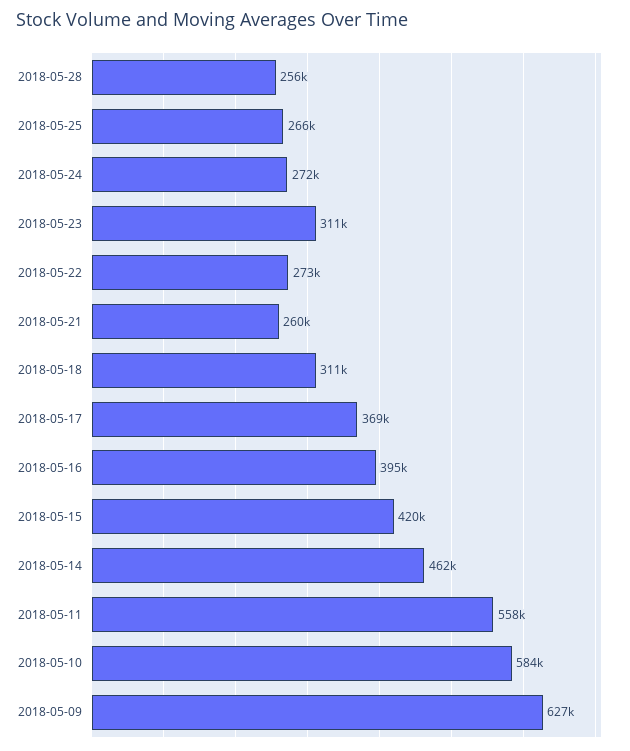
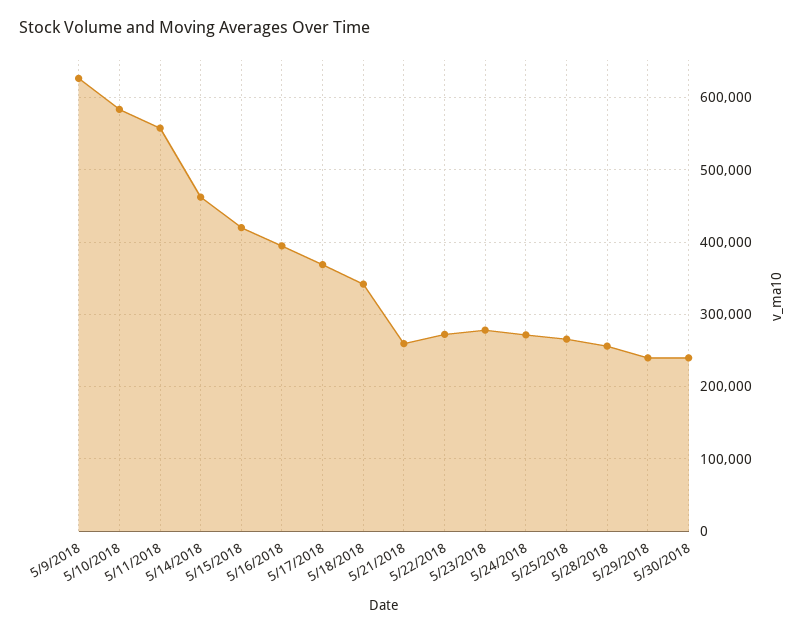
2018-05-23: 311000 -> 280000
2018-05-18: 311000 -> 340000
5/29/2018: none -> 240000
5/30/2018: none -> 240000

